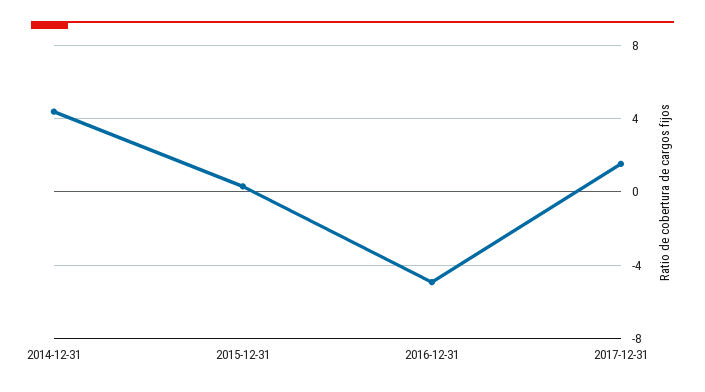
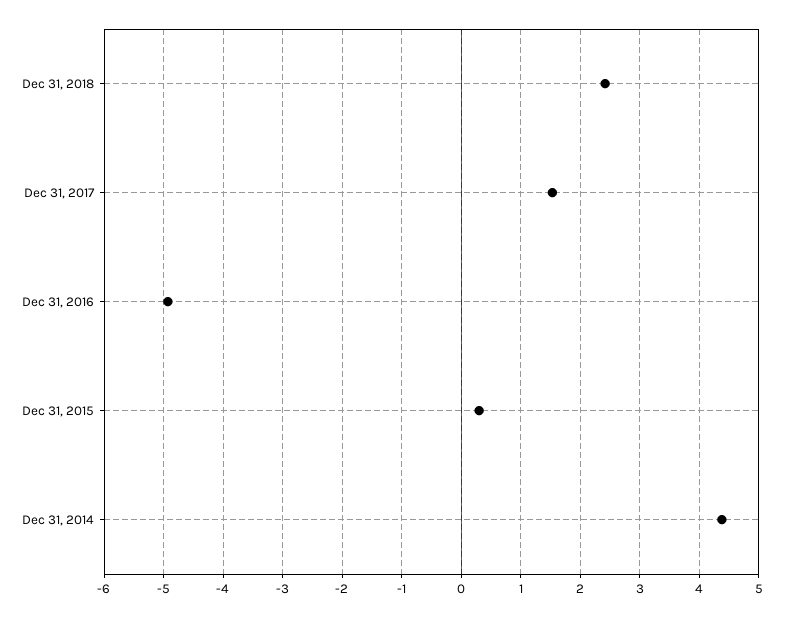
Dec 31, 2018: none -> 2.4

